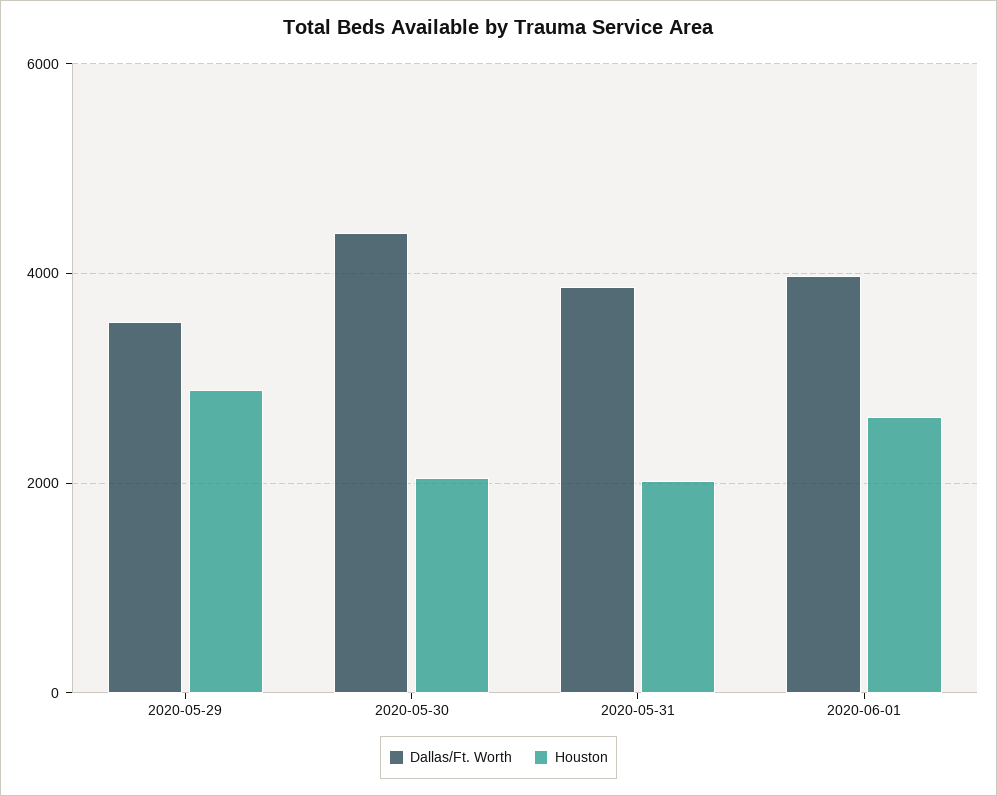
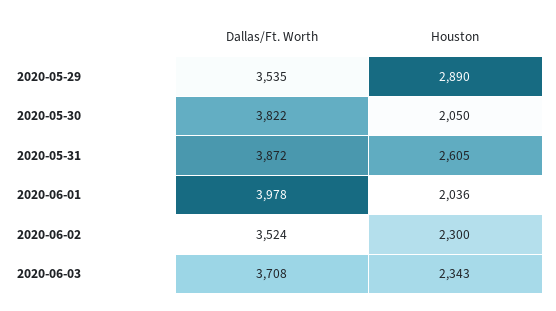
Dallas/Ft. Worth, 2020-05-30: 4400 -> 3822
Houston, 2020-05-31: 2000 -> 2605
Houston, 2020-06-01: 2600 -> 2036
Dallas/Ft. Worth, 2020-06-02: none -> 3524
Houston, 2020-06-02: none -> 2300
Dallas/Ft. Worth, 2020-06-03: none -> 3708
Houston, 2020-06-03: none -> 2343

